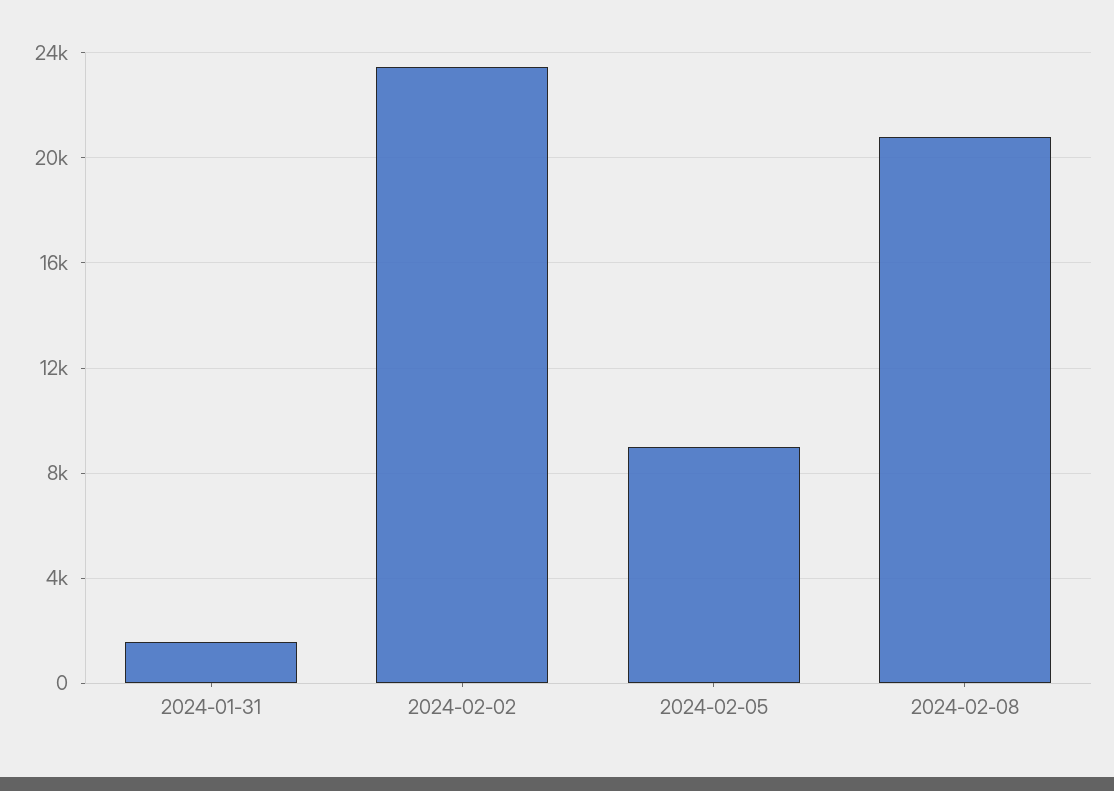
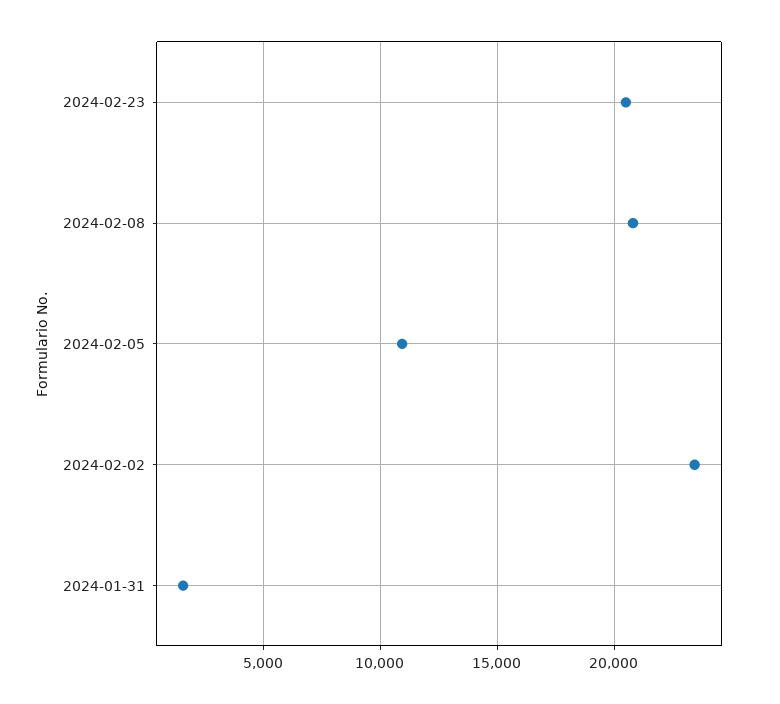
2024-02-05: 9000 -> 11000
2024-02-23: none -> 20500

